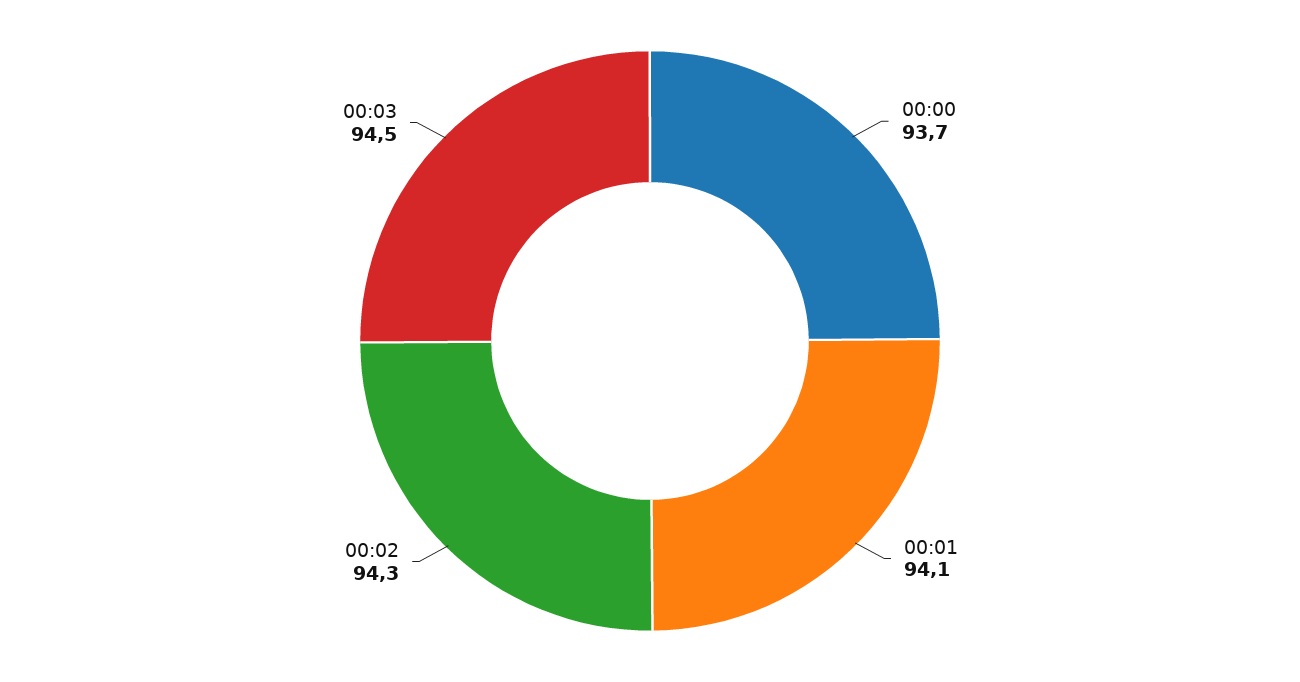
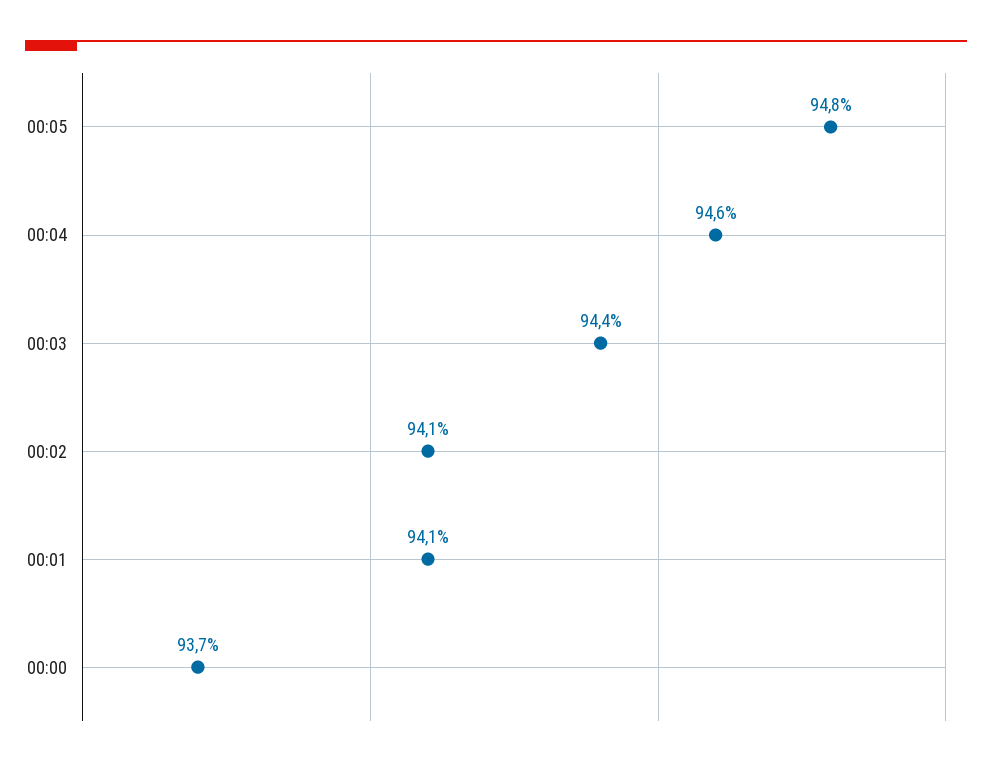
00:02: 94.3 -> 94.1
00:03: 94.5 -> 94.4
00:05: none -> 94.8
00:04: none -> 94.6

